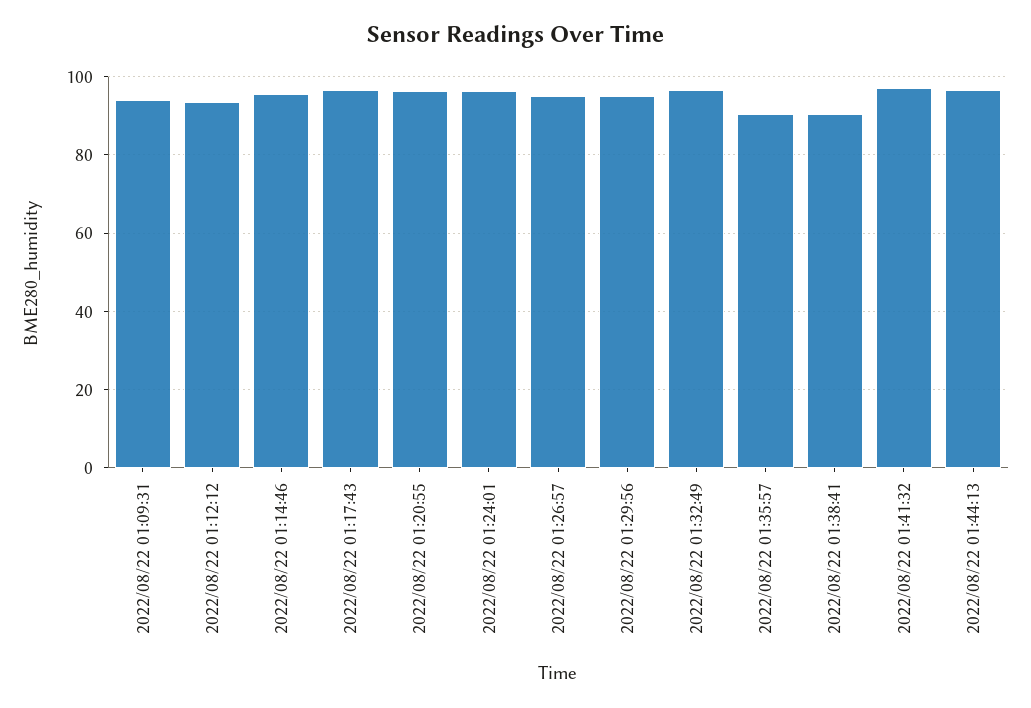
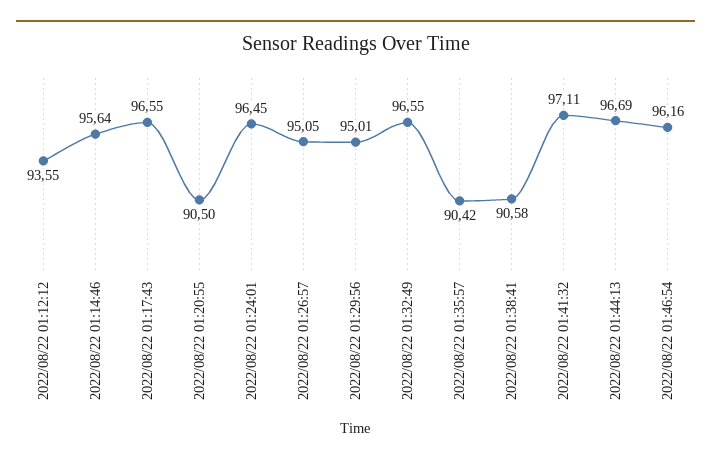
2022/08/22 01:09:31: 94 -> none
2022/08/22 01:20:55: 96 -> 90.5
2022/08/22 01:46:54: none -> 96.16

